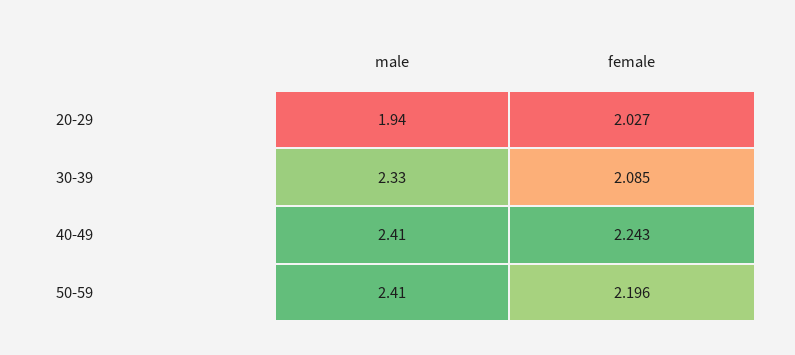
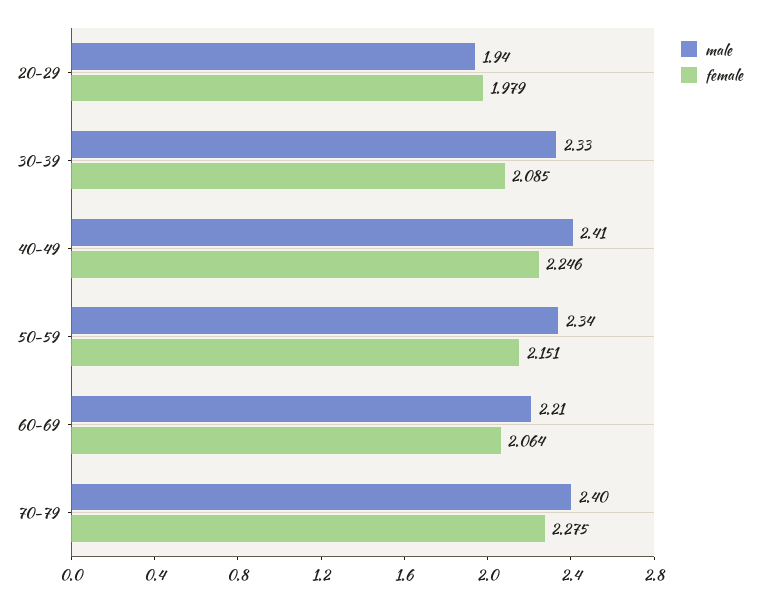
female, 20-29: 2.027 -> 1.979
female, 40-49: 2.243 -> 2.246
male, 50-59: 2.41 -> 2.34
female, 50-59: 2.196 -> 2.151
male, 60-69: none -> 2.21
female, 60-69: none -> 2.064
male, 70-79: none -> 2.4
female, 70-79: none -> 2.275

